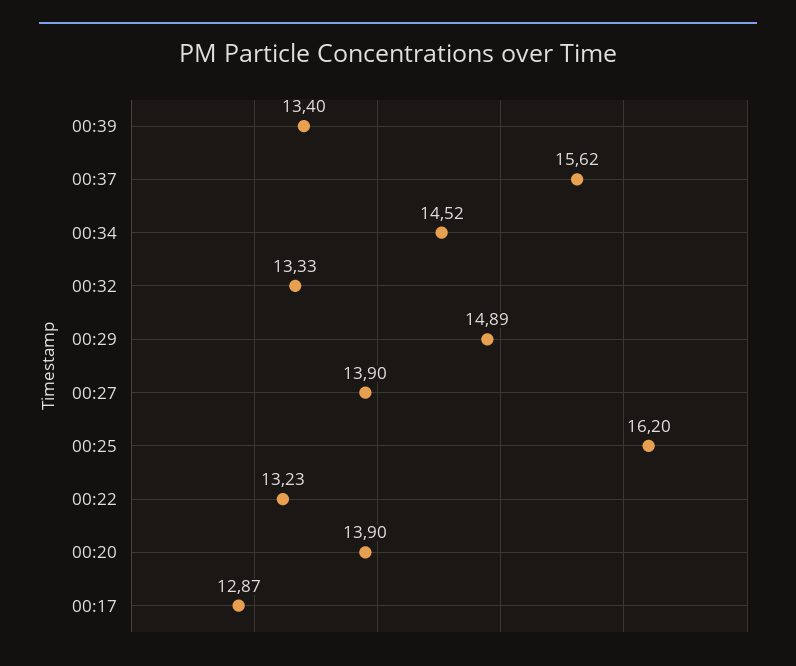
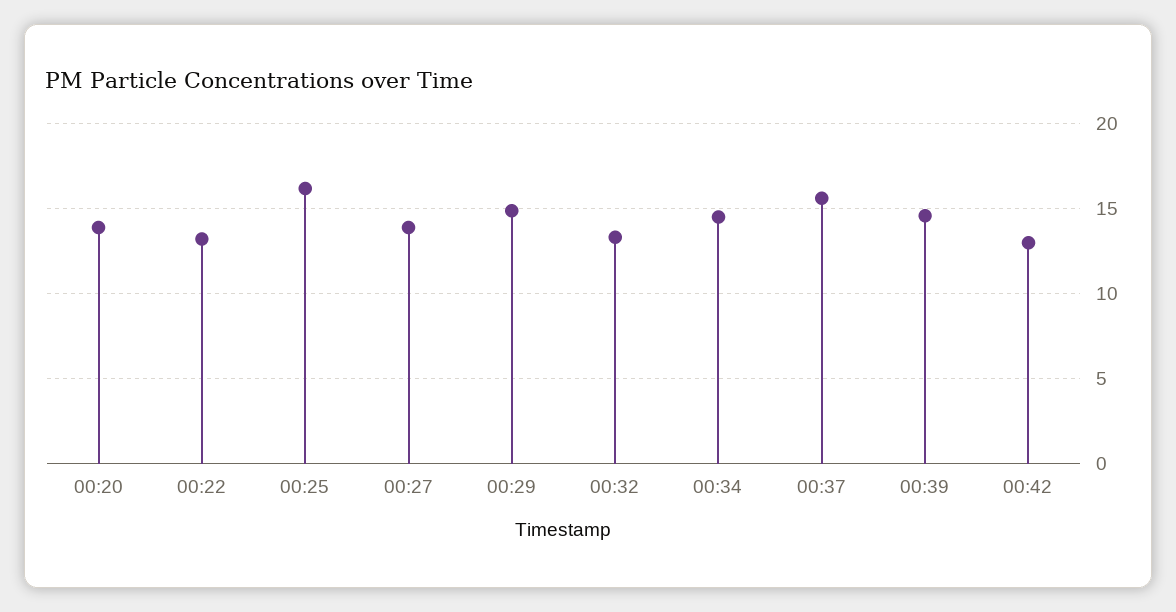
00:39: 13.4 -> 14.5
00:17: 12.87 -> none
00:42: none -> 13

